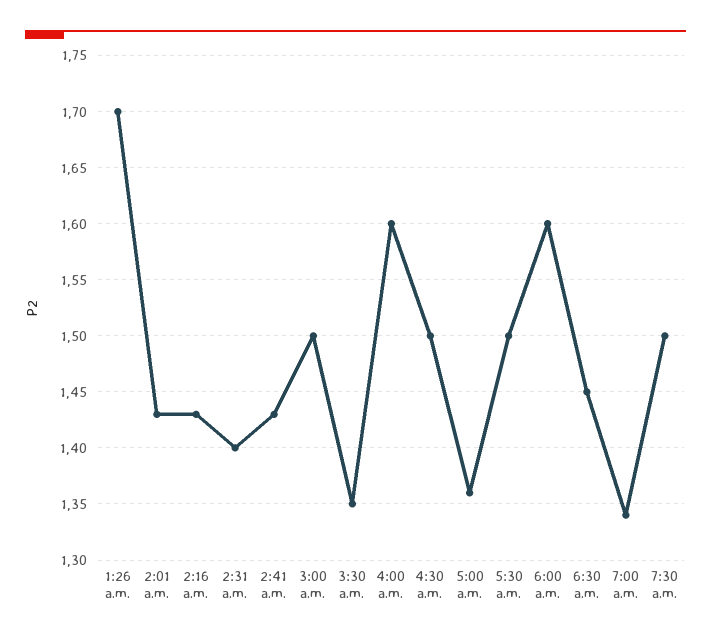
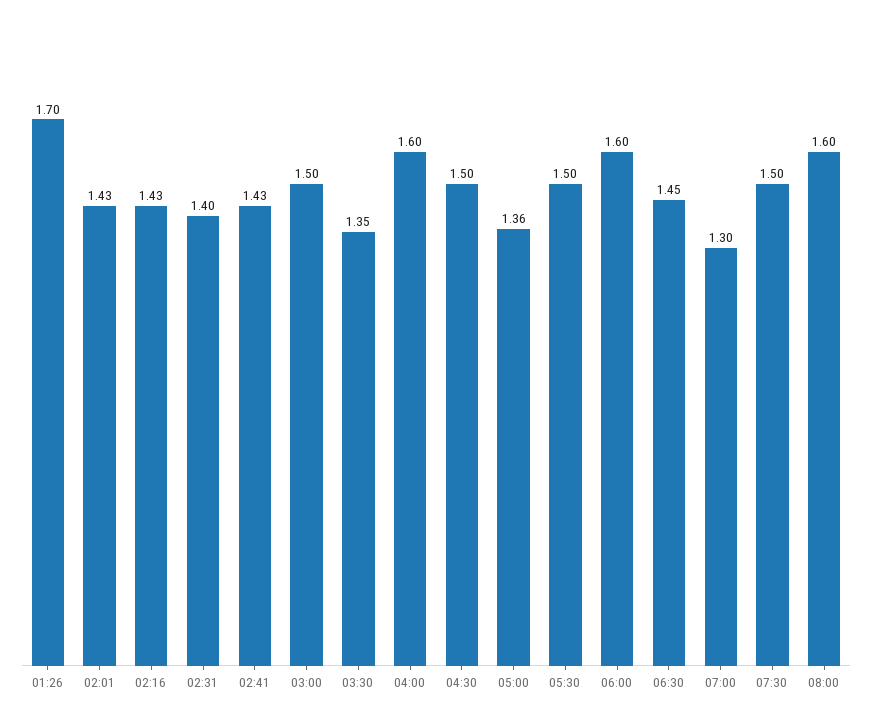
7:00 a.m.: 1.34 -> 1.3
08:00: none -> 1.6

